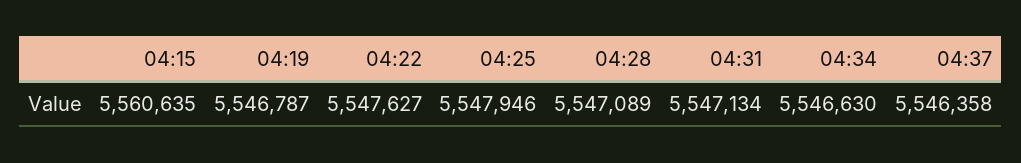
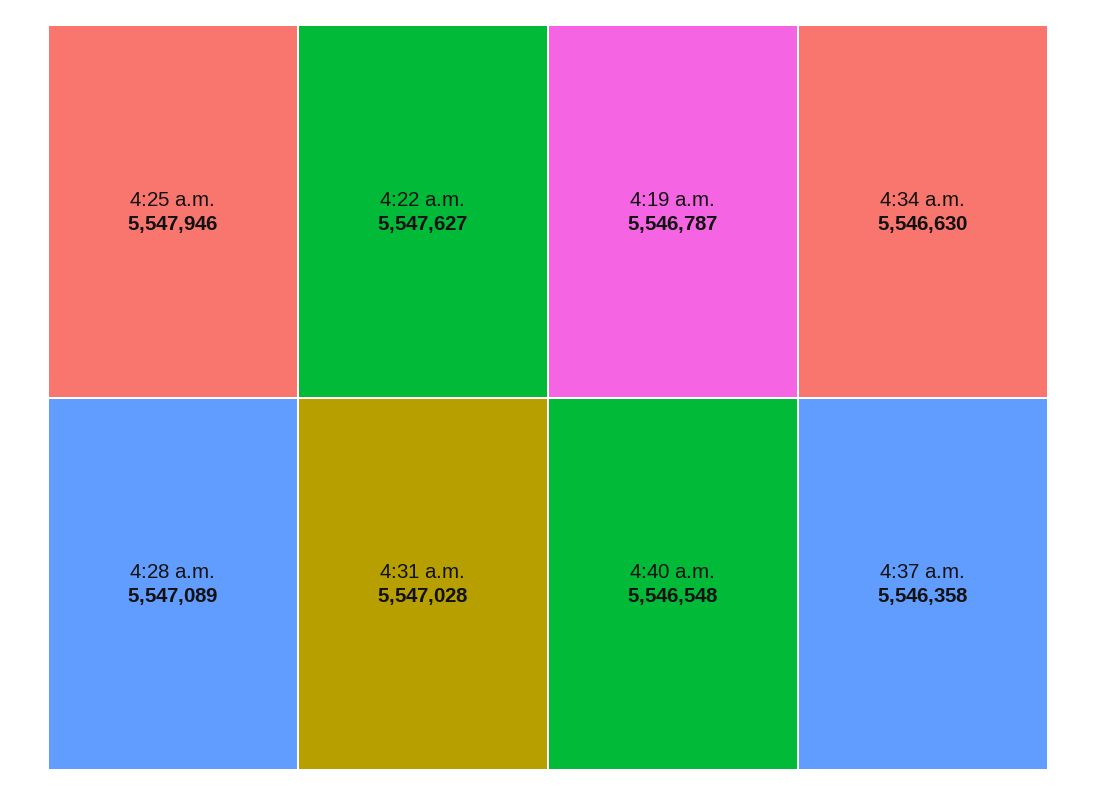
04:15: 5560635 -> none
04:31: 5547134 -> 5547028
4:40 a.m.: none -> 5546548

